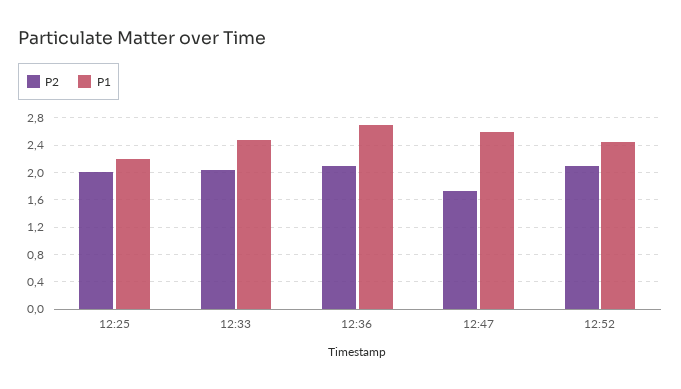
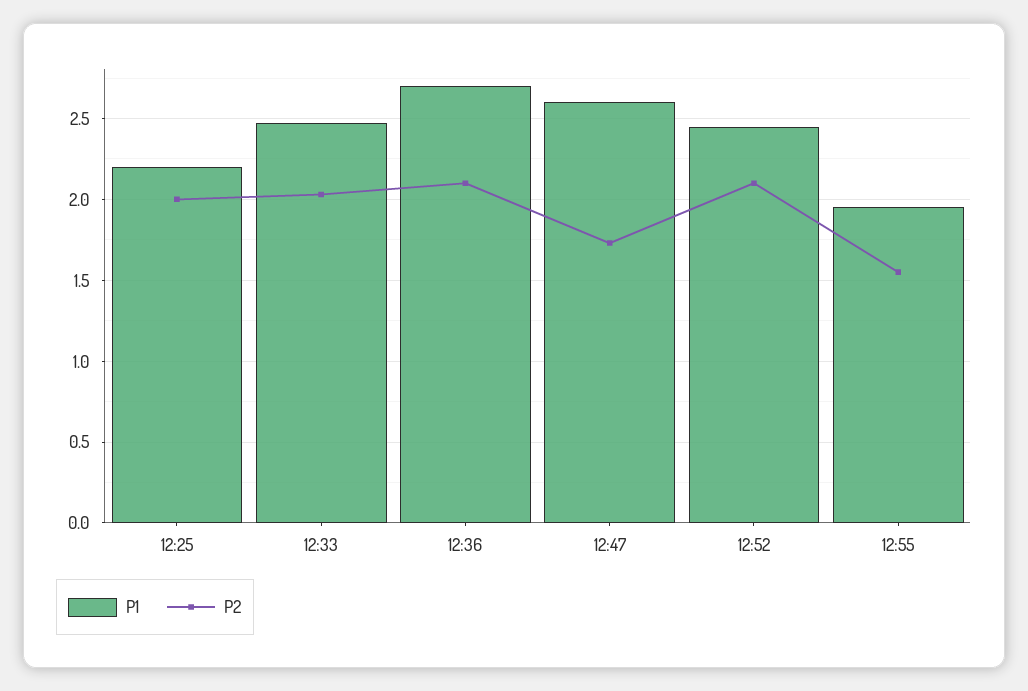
P1, 12:55: none -> 1.95
P2, 12:55: none -> 1.55

